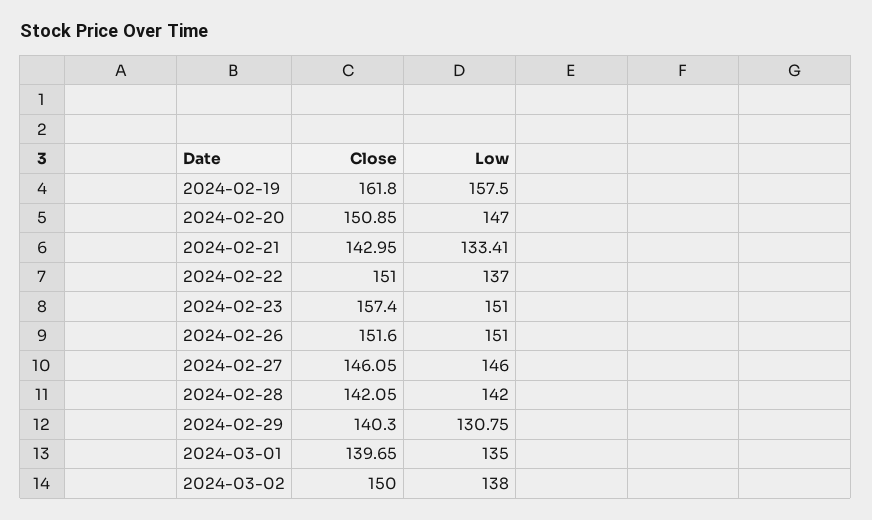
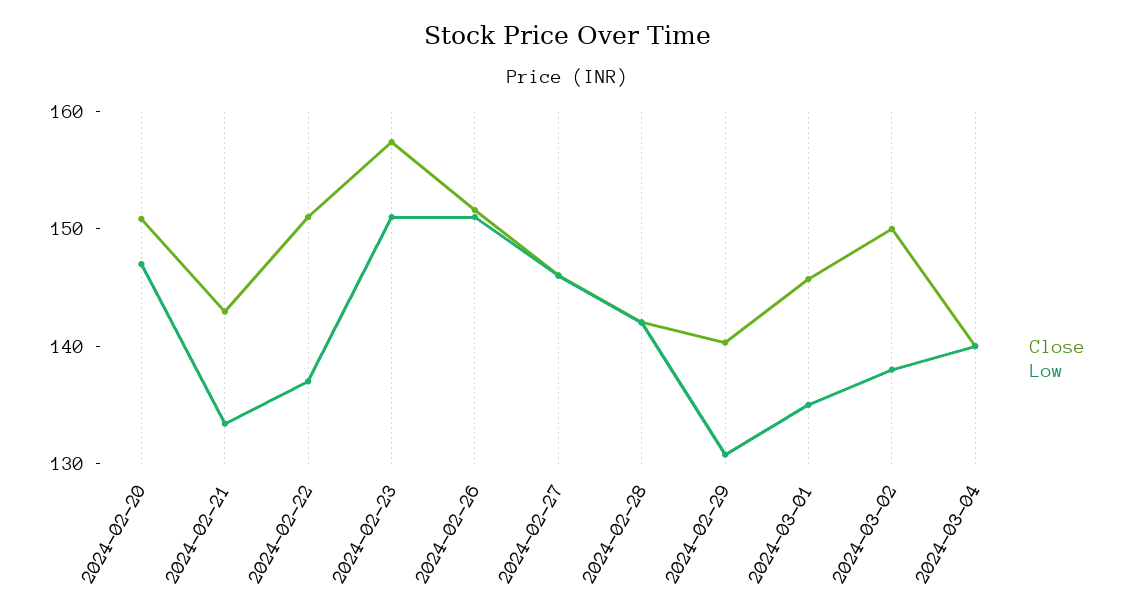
Close, 2024-02-19: 161.8 -> none
Low, 2024-02-19: 157.5 -> none
Close, 2024-03-01: 139.65 -> 146
Close, 2024-03-04: none -> 140
Low, 2024-03-04: none -> 140

